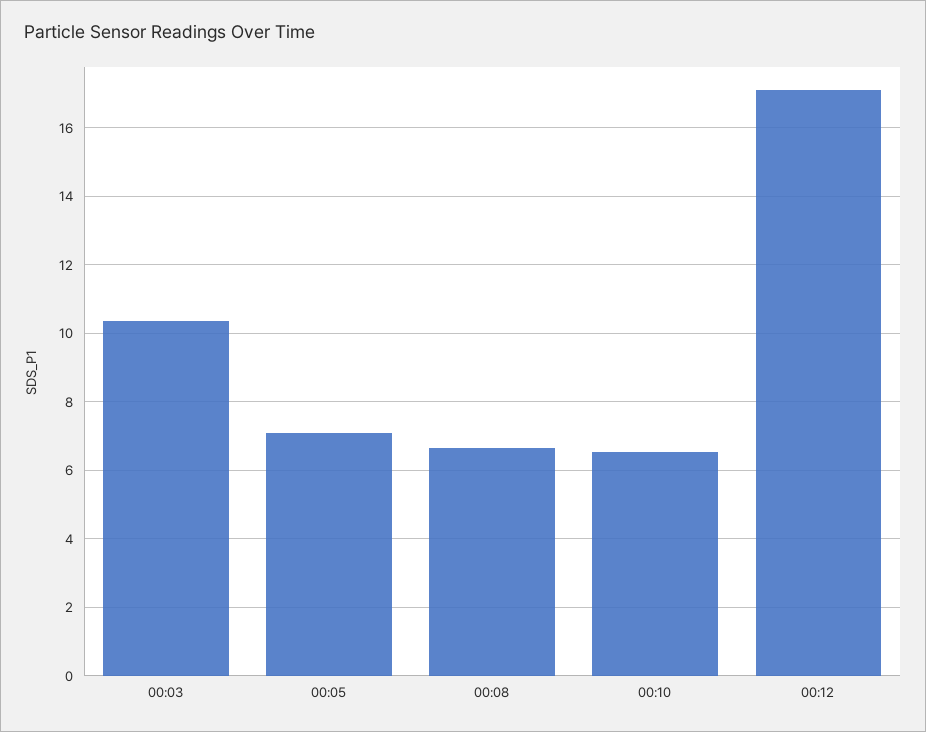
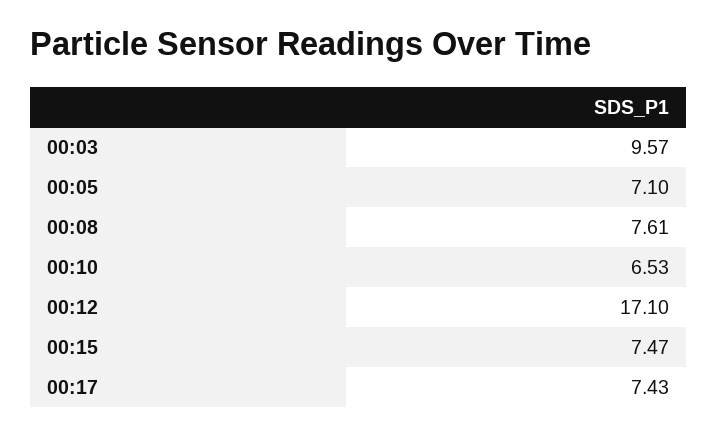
00:03: 10.4 -> 9.57
00:08: 6.6 -> 7.61
00:15: none -> 7.47
00:17: none -> 7.43

